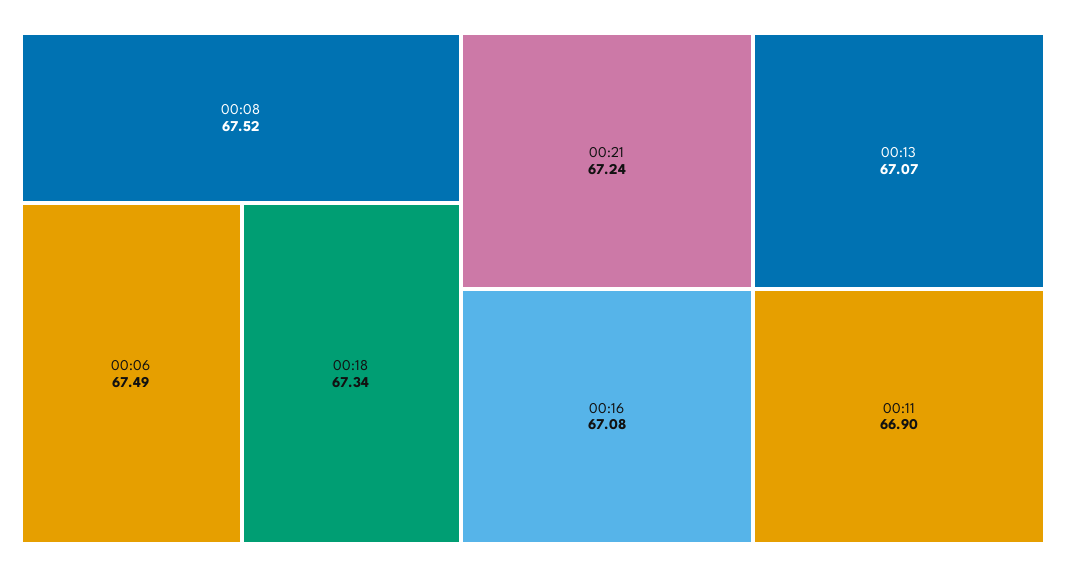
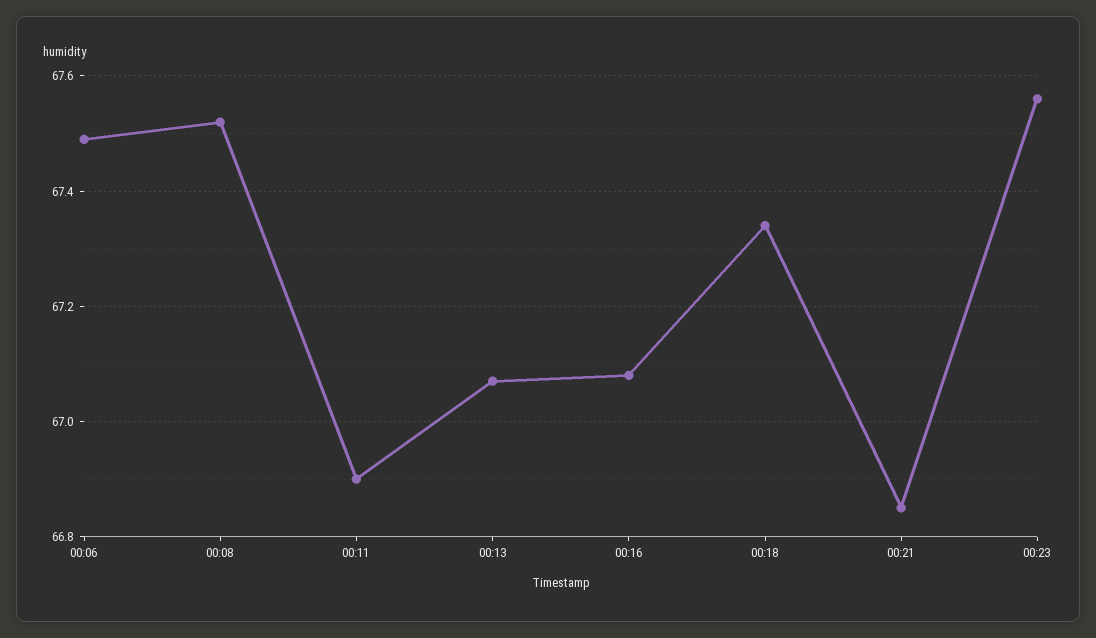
00:21: 67.24 -> 66.85
00:23: none -> 67.55

